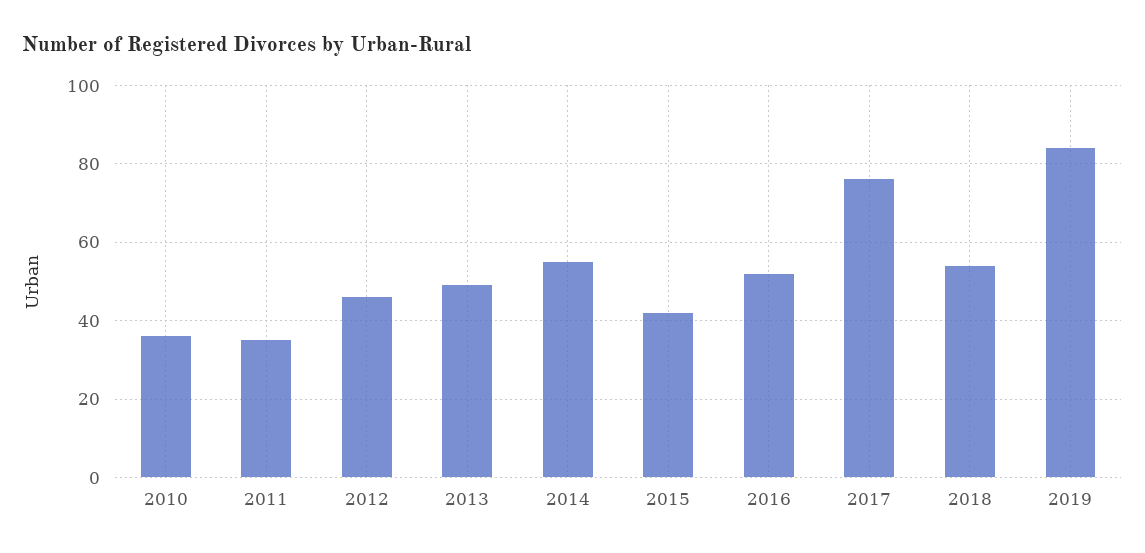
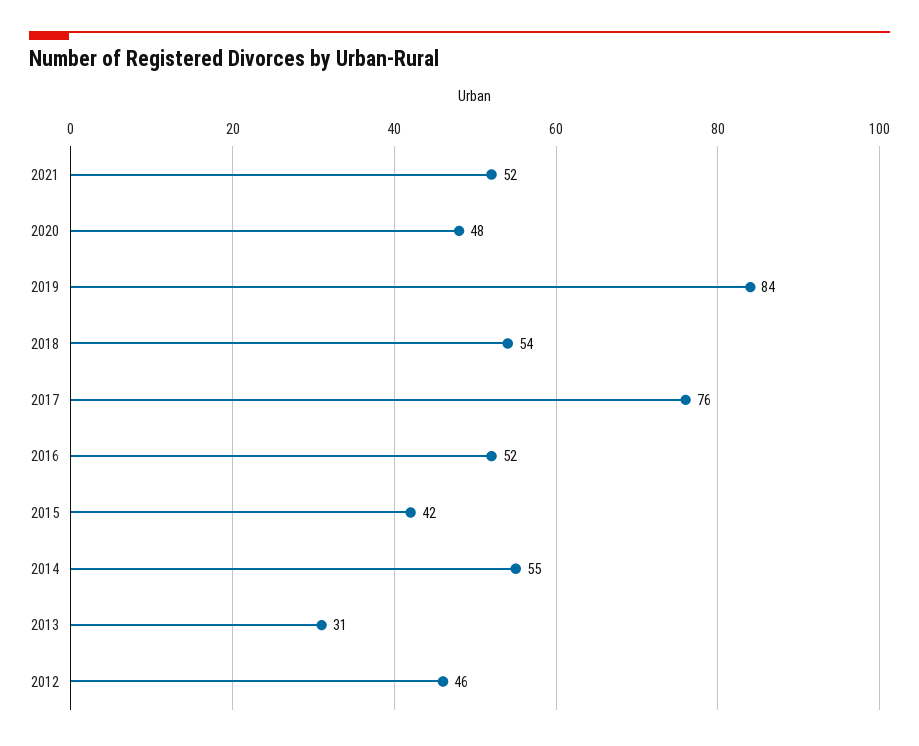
2010: 35 -> none
2011: 35 -> none
2013: 50 -> 31
2021: none -> 52
2020: none -> 48

